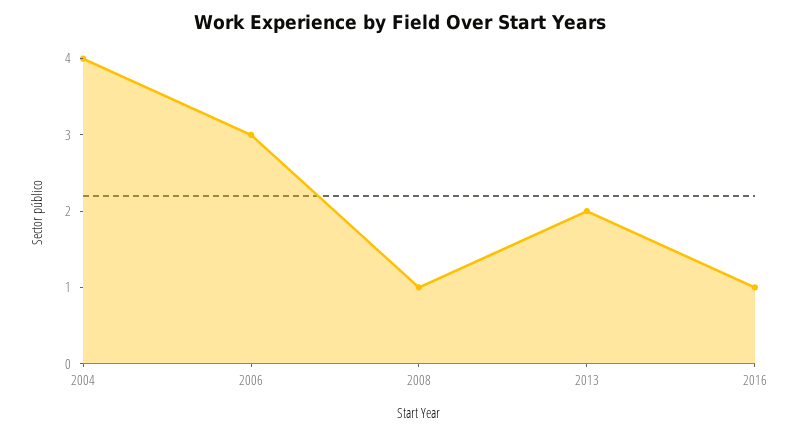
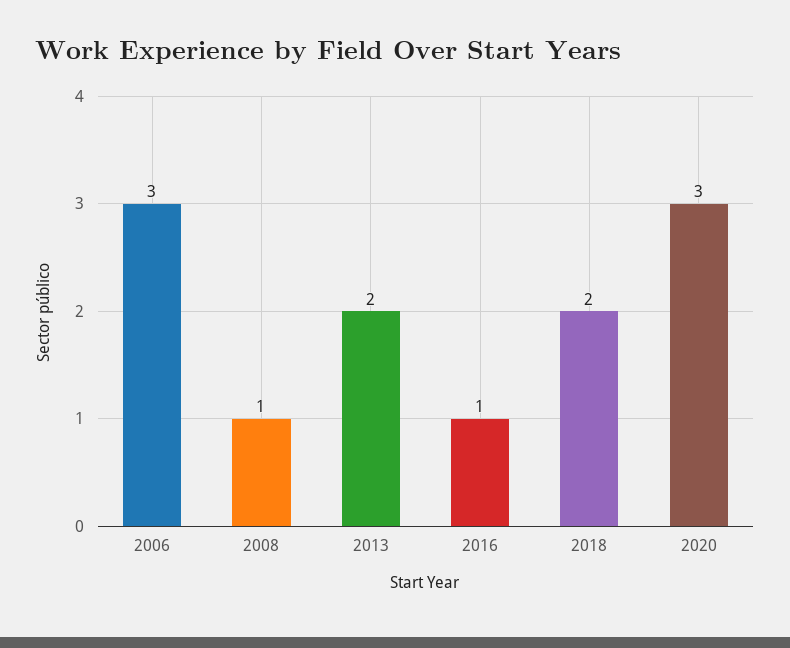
2004: 4 -> none
2018: none -> 2
2020: none -> 3

